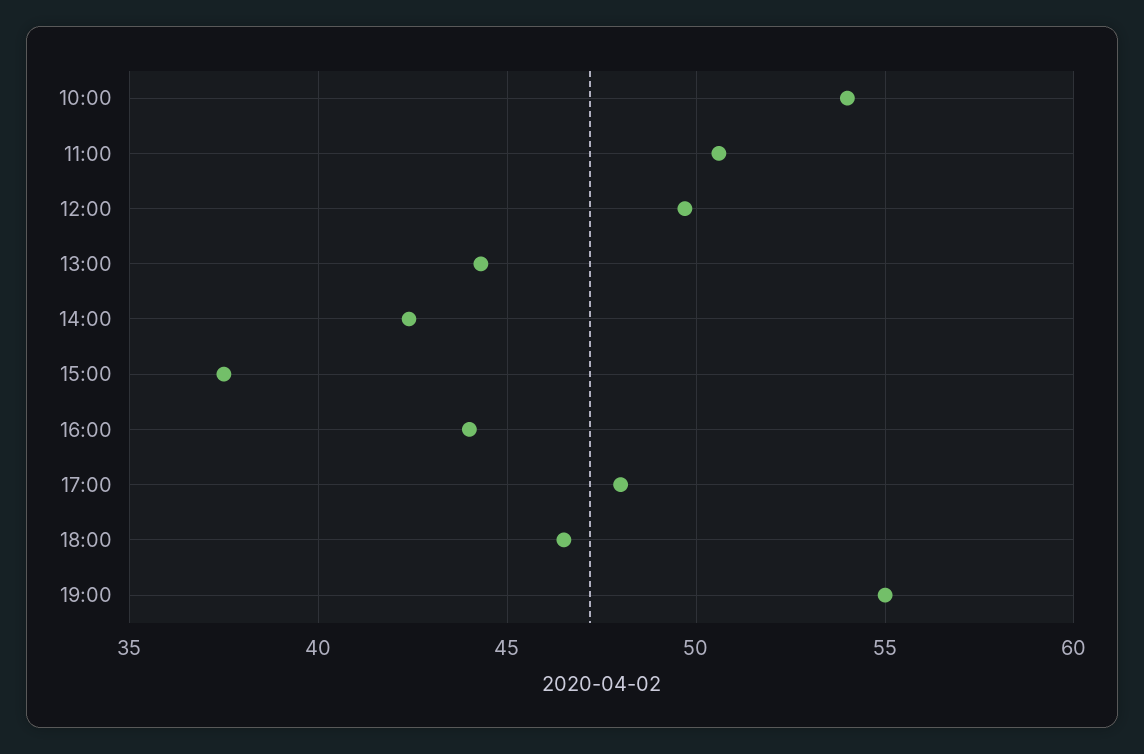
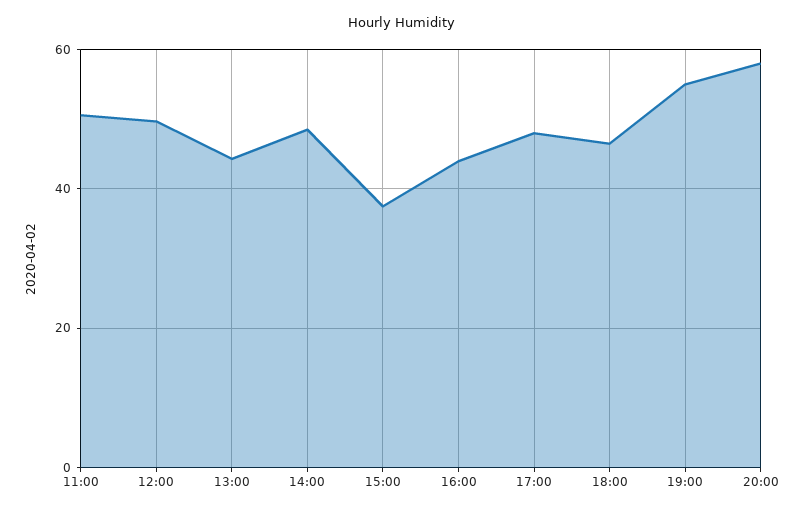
10:00: 54 -> none
14:00: 42.5 -> 48
20:00: none -> 58

